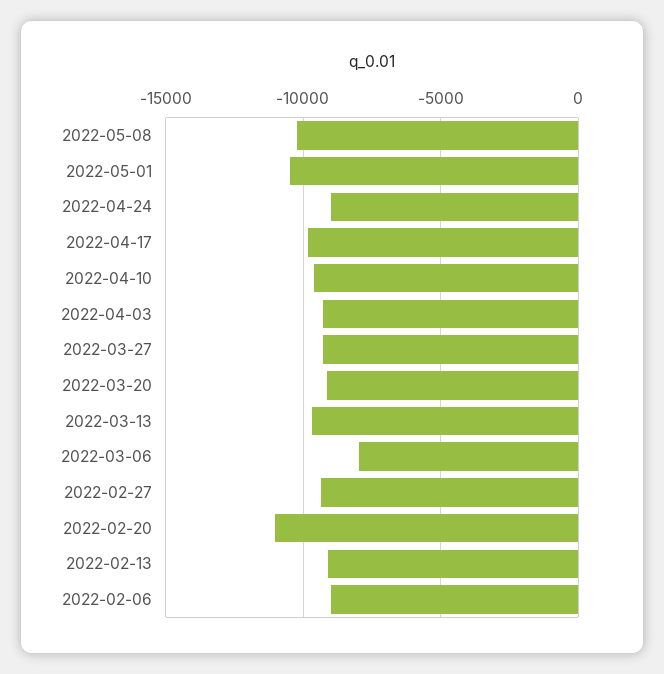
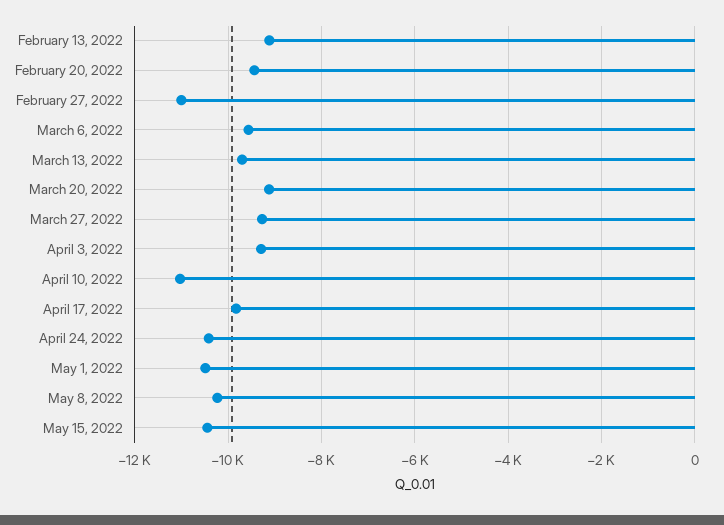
2022-04-24: -9000 -> -10400
2022-04-10: -9500 -> -11000
2022-03-06: -8000 -> -9600
2022-02-27: -9500 -> -11000
2022-02-20: -11000 -> -9400
2022-02-06: -9000 -> none
May 15, 2022: none -> -10400

